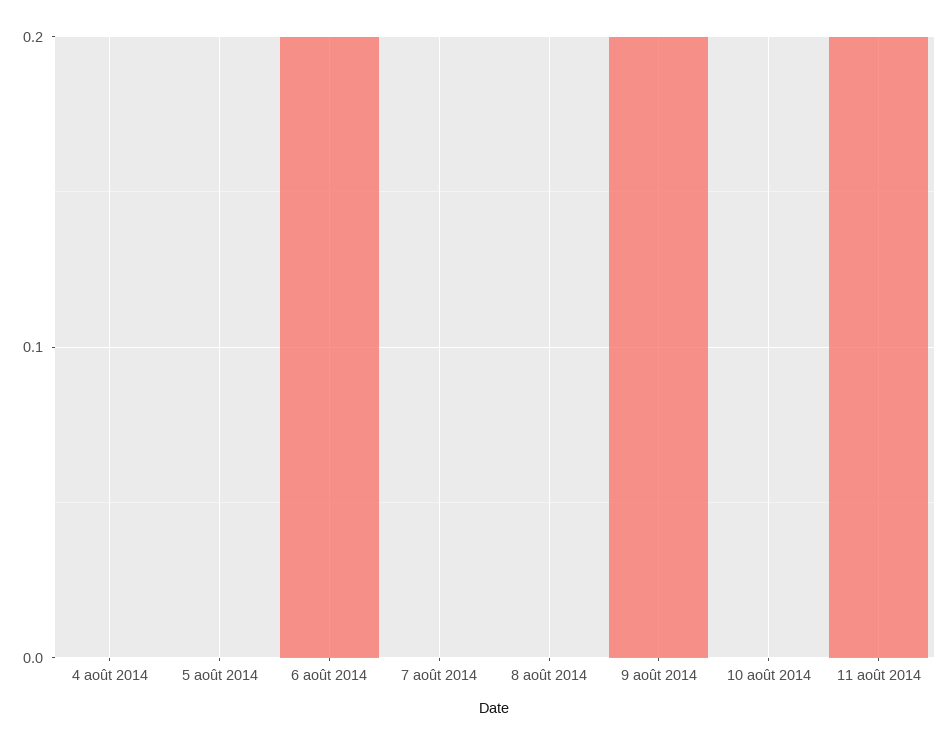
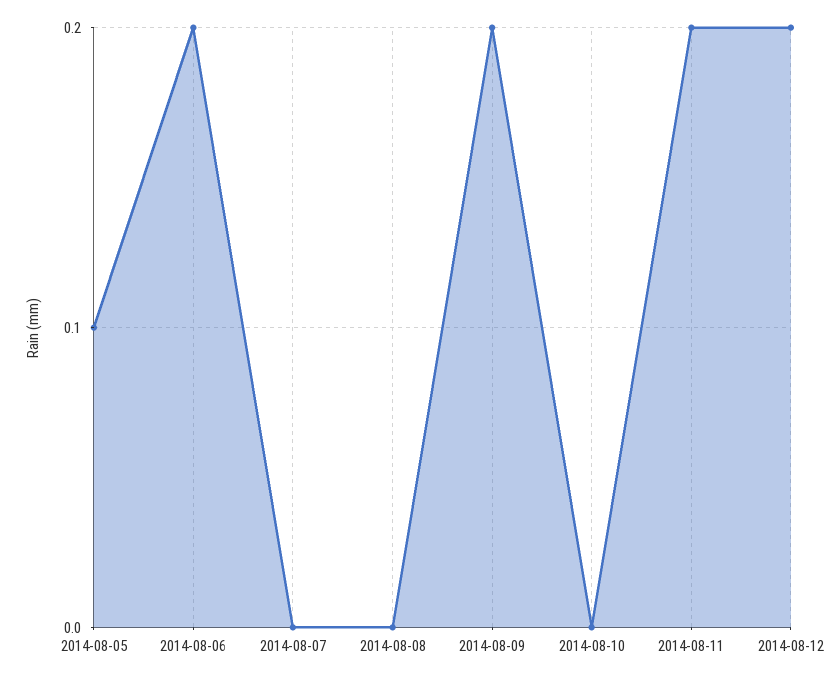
4 août 2014: 0 -> none
5 août 2014: 0 -> 0.1
2014-08-12: none -> 0.2

